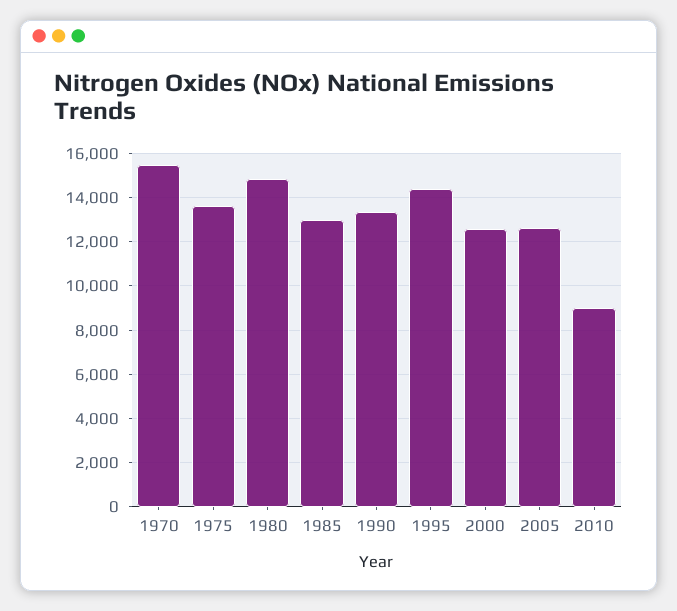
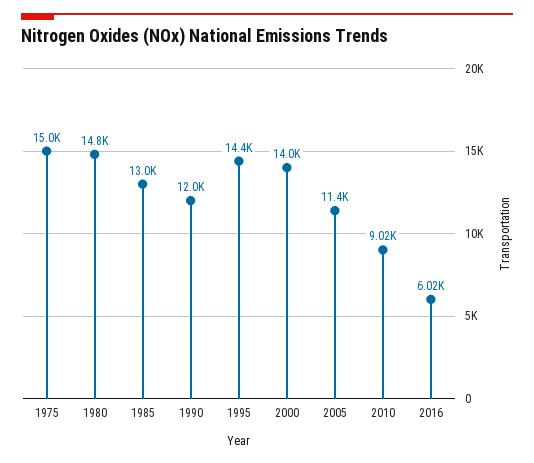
1970: 15500 -> none
1975: 13500 -> 15000
1990: 13500 -> 12000
2000: 12500 -> 14000
2005: 12500 -> 11400
2016: none -> 6020

